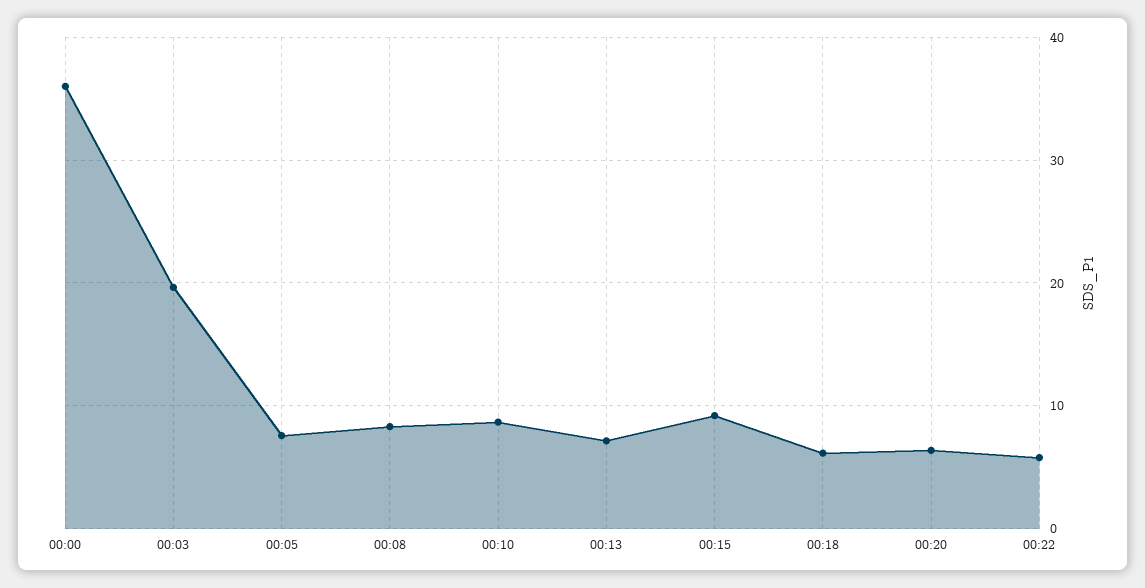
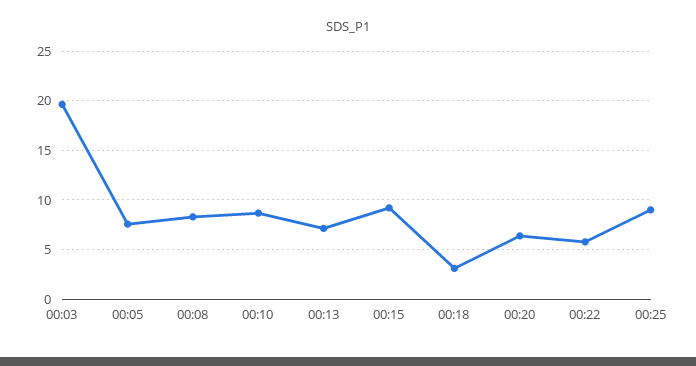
00:00: 36 -> none
00:18: 6 -> 3
00:25: none -> 9

